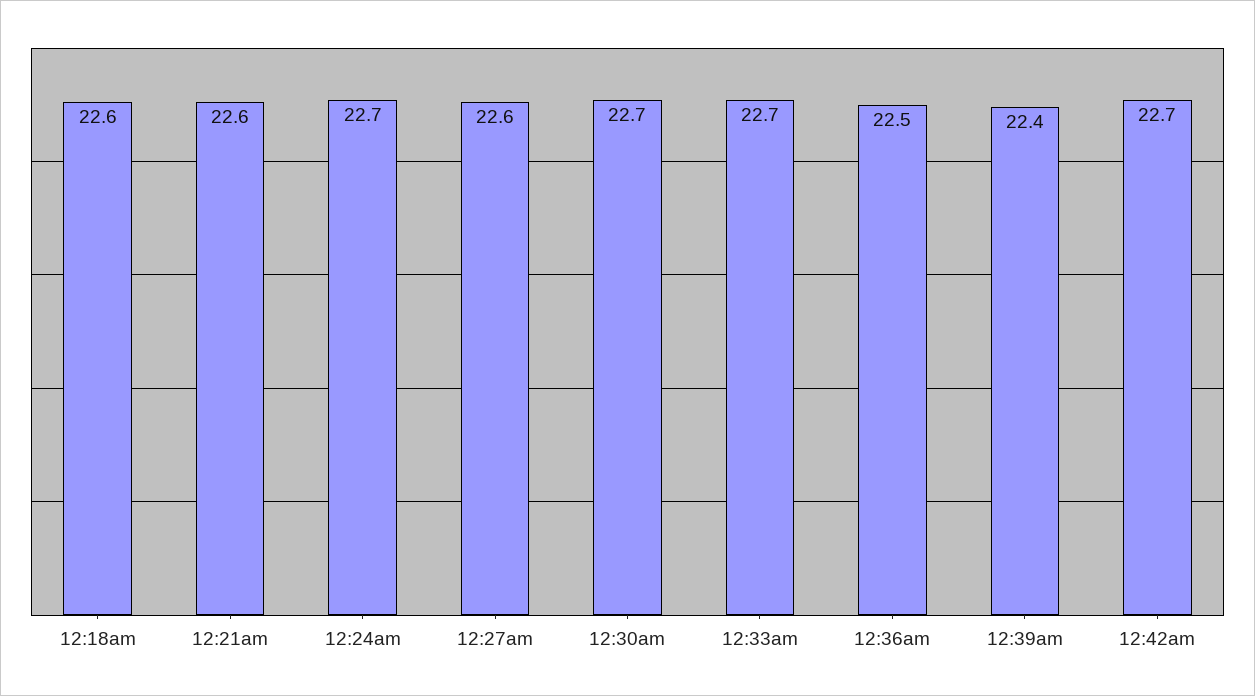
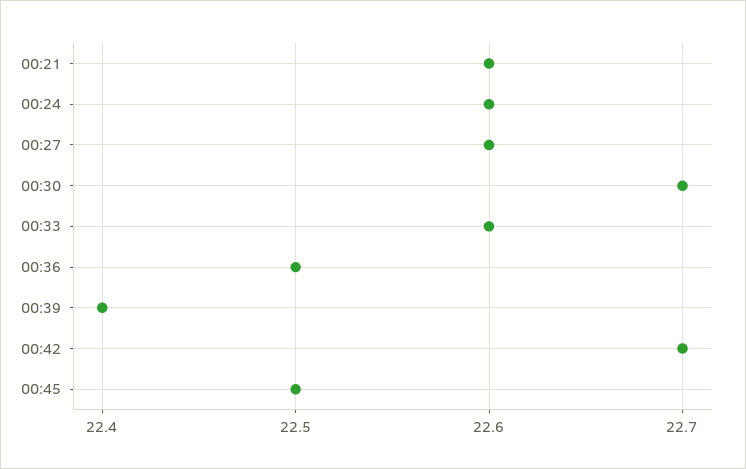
12:18am: 22.6 -> none
12:24am: 22.7 -> 22.6
12:33am: 22.7 -> 22.6
00:45: none -> 22.5

